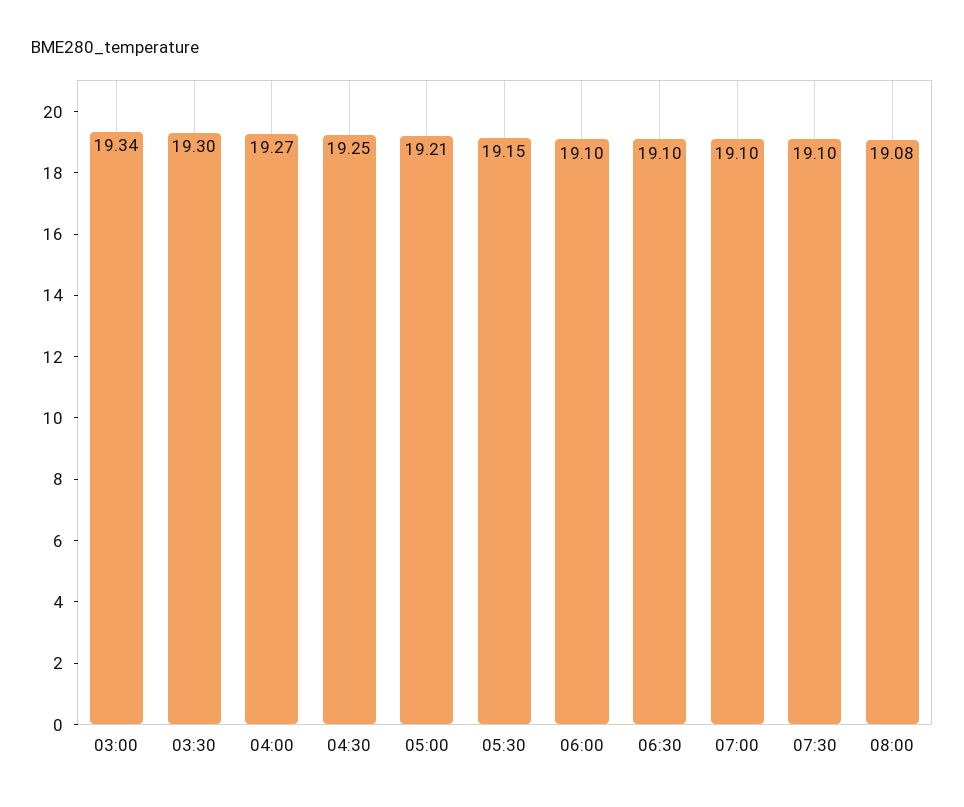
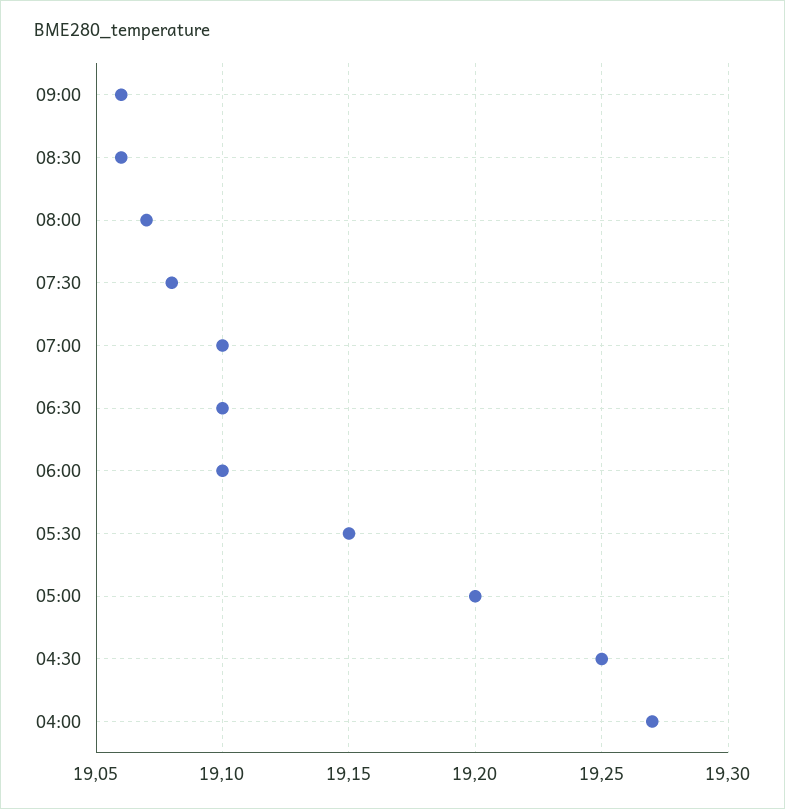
03:00: 19.34 -> none
03:30: 19.3 -> none
05:00: 19.21 -> 19.2
07:30: 19.1 -> 19.08
08:00: 19.08 -> 19.07
09:00: none -> 19.06
08:30: none -> 19.06

